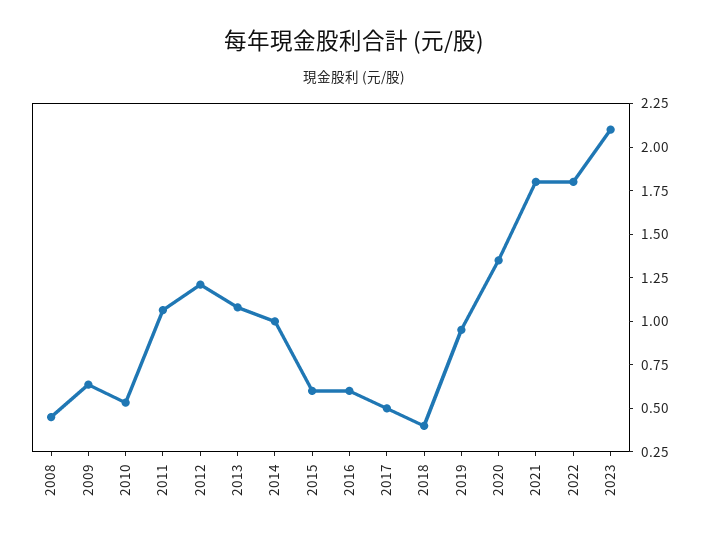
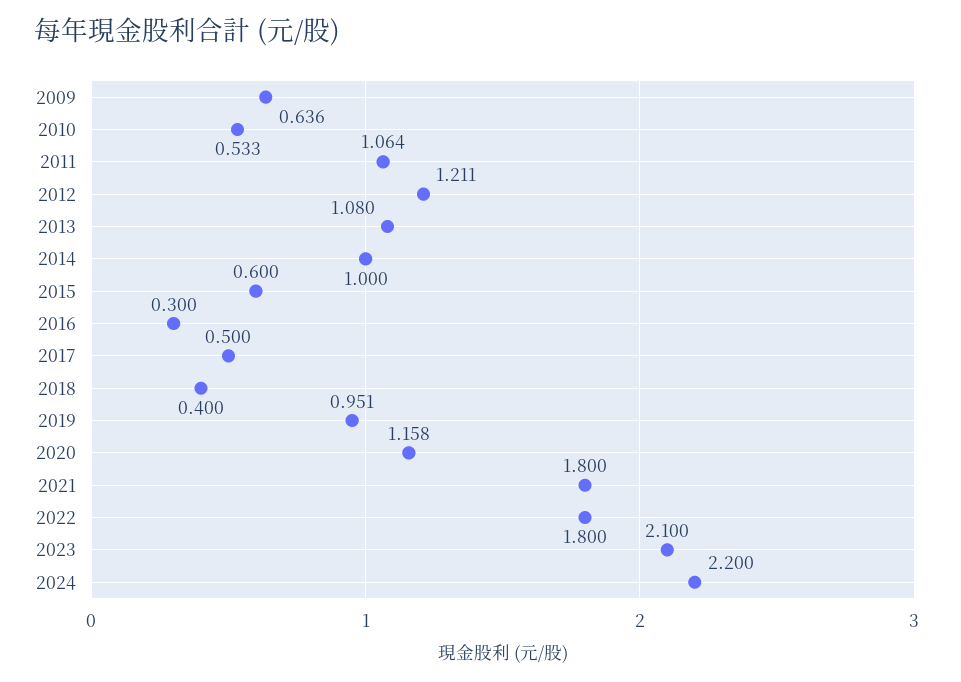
2008: 0.45 -> none
2016: 0.6 -> 0.3
2020: 1.35 -> 1.158
2024: none -> 2.2

